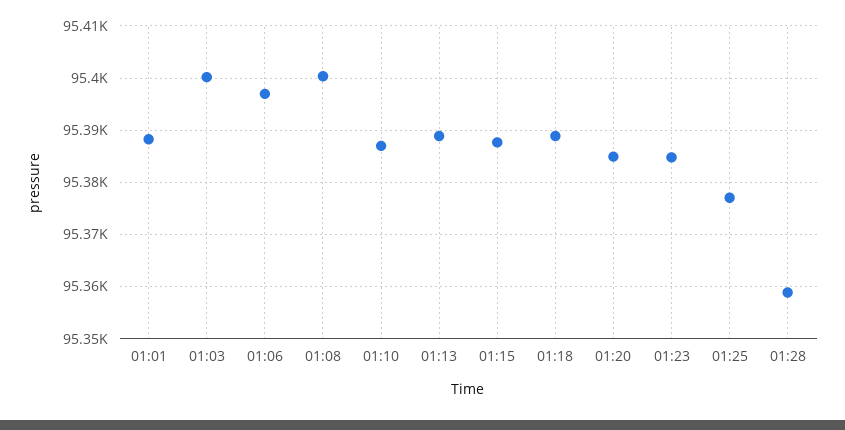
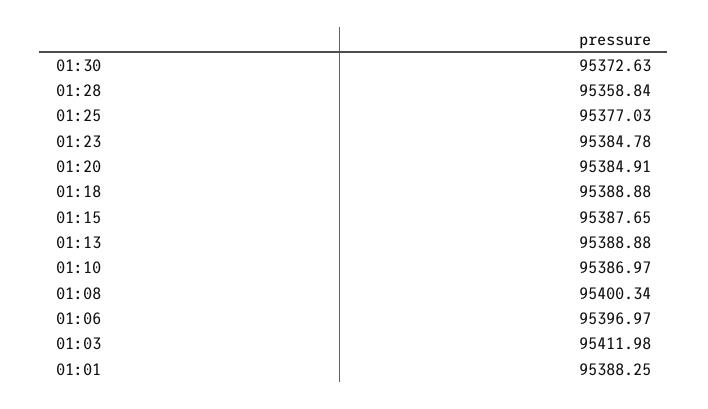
01:03: 95400 -> 95411.98
01:30: none -> 95372.63

